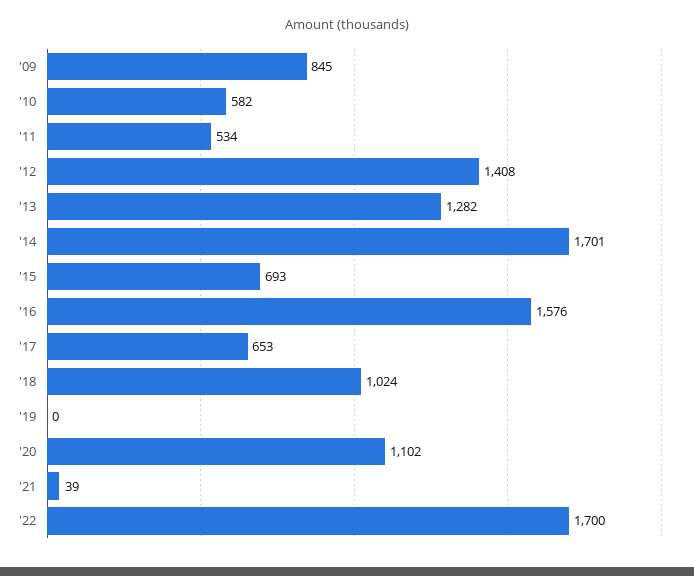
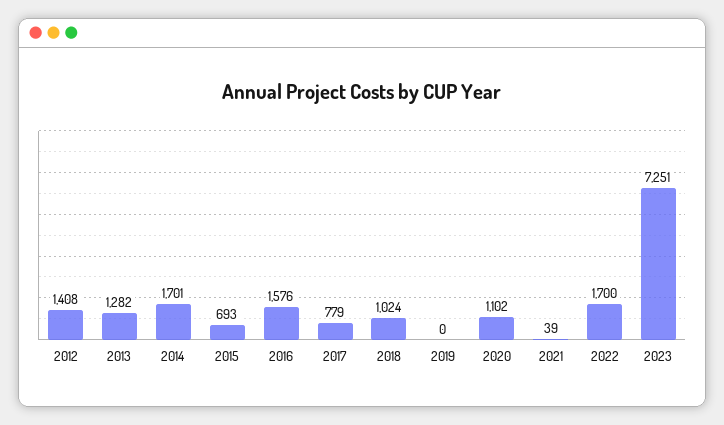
'09: 845 -> none
'10: 582 -> none
'11: 534 -> none
'17: 653 -> 779
2023: none -> 7251

